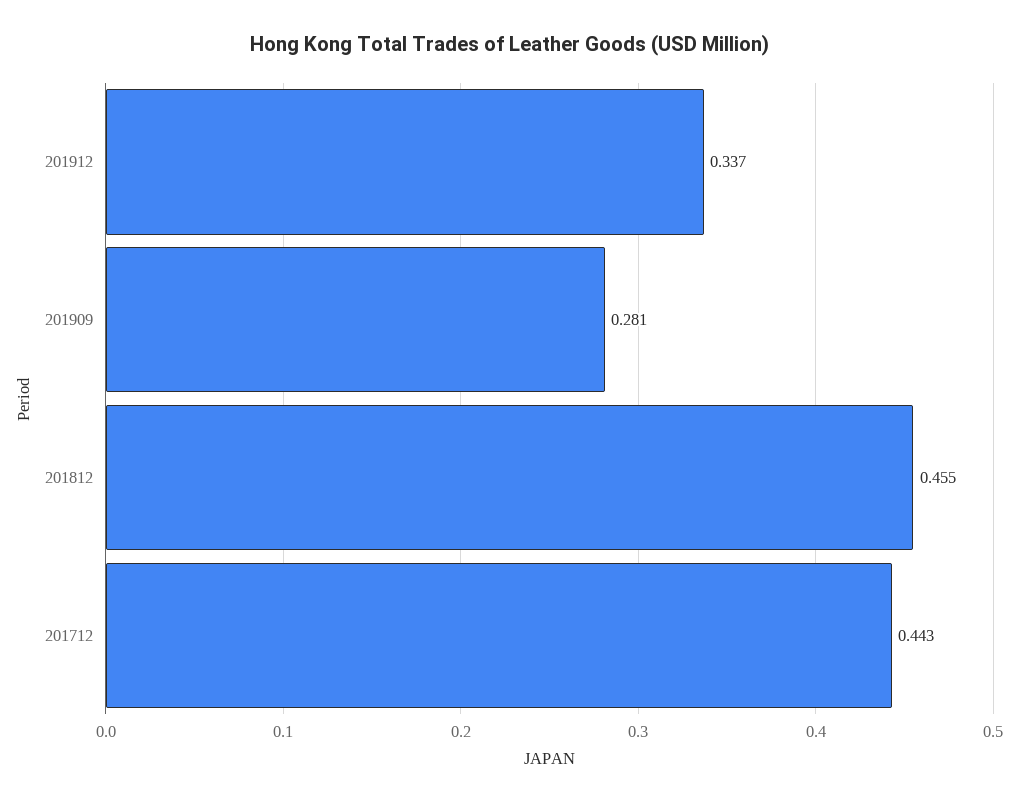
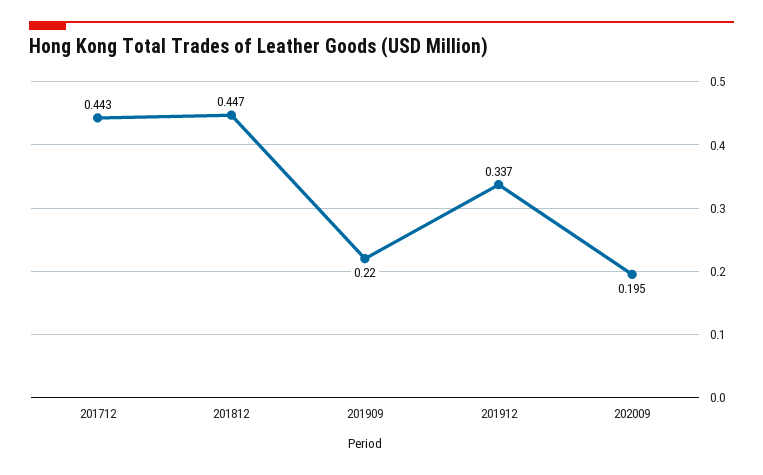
201909: 0.281 -> 0.22
201812: 0.455 -> 0.447
202009: none -> 0.195

